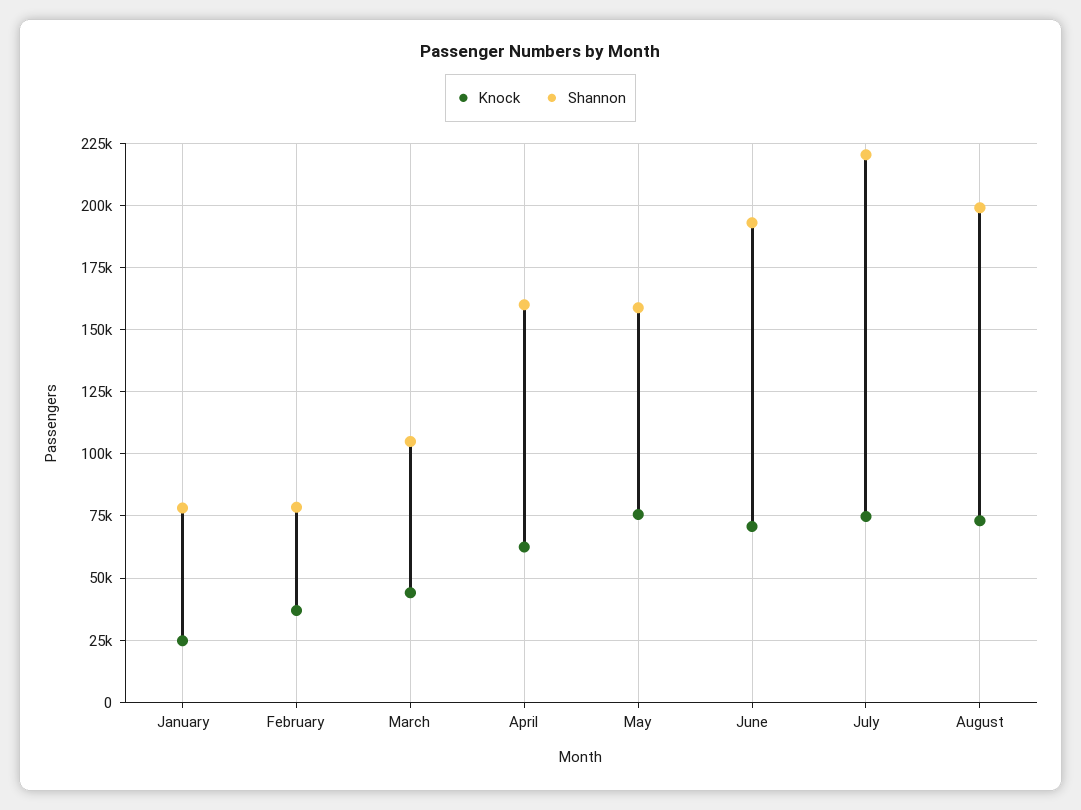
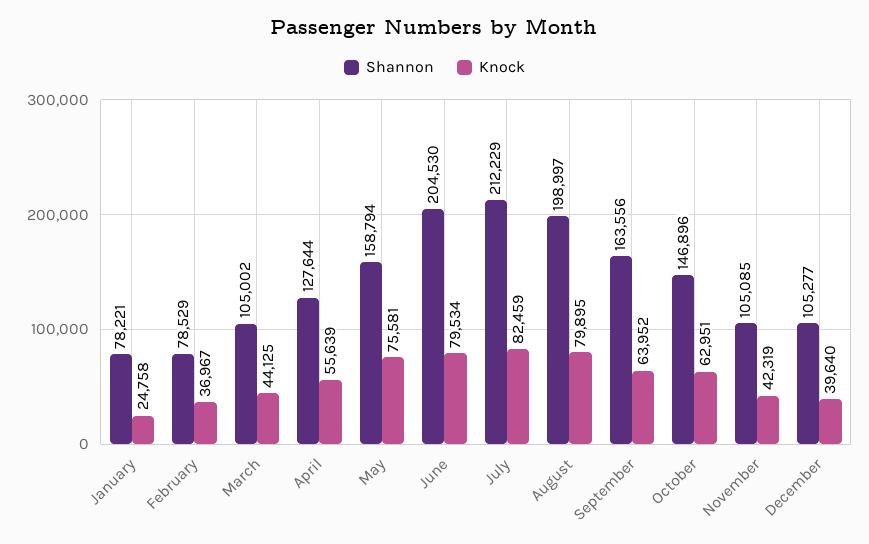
Knock, April: 62500 -> 55639
Shannon, April: 160000 -> 127644
Knock, June: 70000 -> 79534
Shannon, June: 192500 -> 204530
Knock, July: 75000 -> 82459
Shannon, July: 220000 -> 212229
Knock, August: 72500 -> 79895
Shannon, September: none -> 163556
Knock, September: none -> 63952
Shannon, October: none -> 146896
Knock, October: none -> 62951
Shannon, November: none -> 105085
Knock, November: none -> 42319
Shannon, December: none -> 105277
Knock, December: none -> 39640

